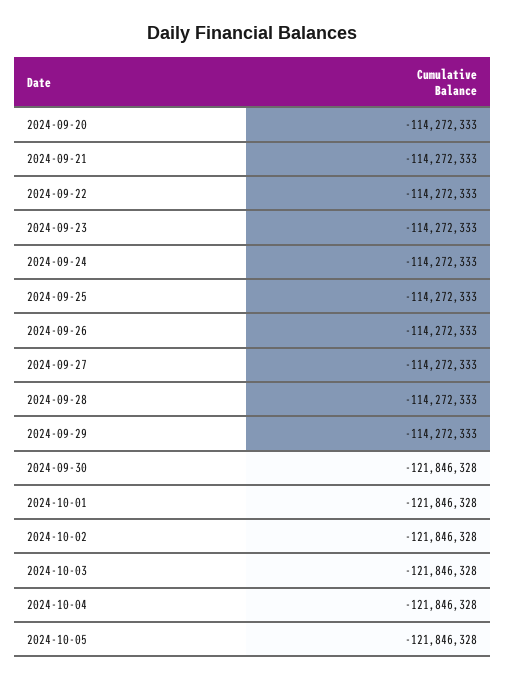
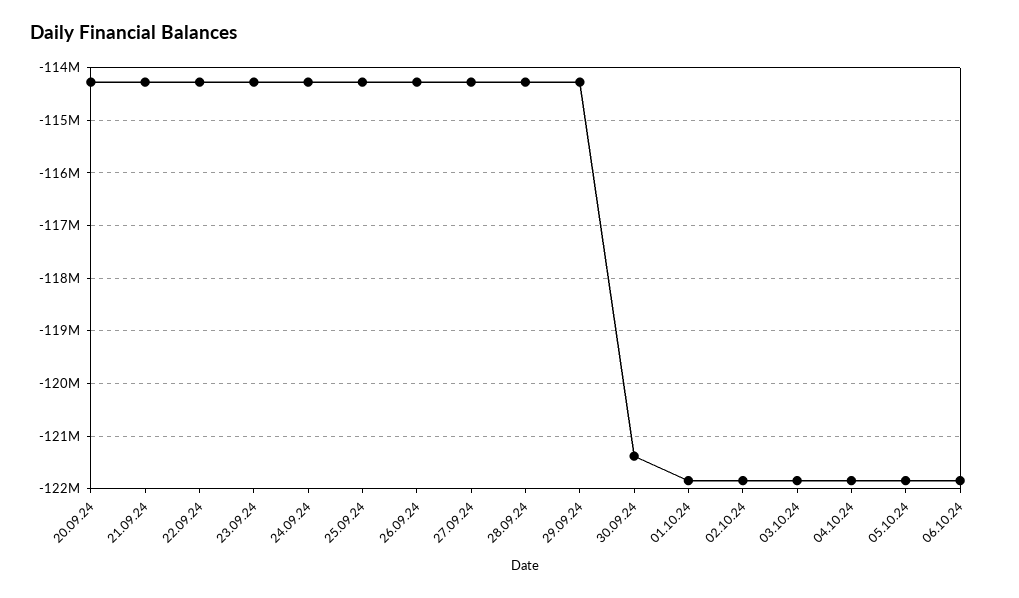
2024-09-30: -121846328 -> -121400000
06.10.24: none -> -121800000

